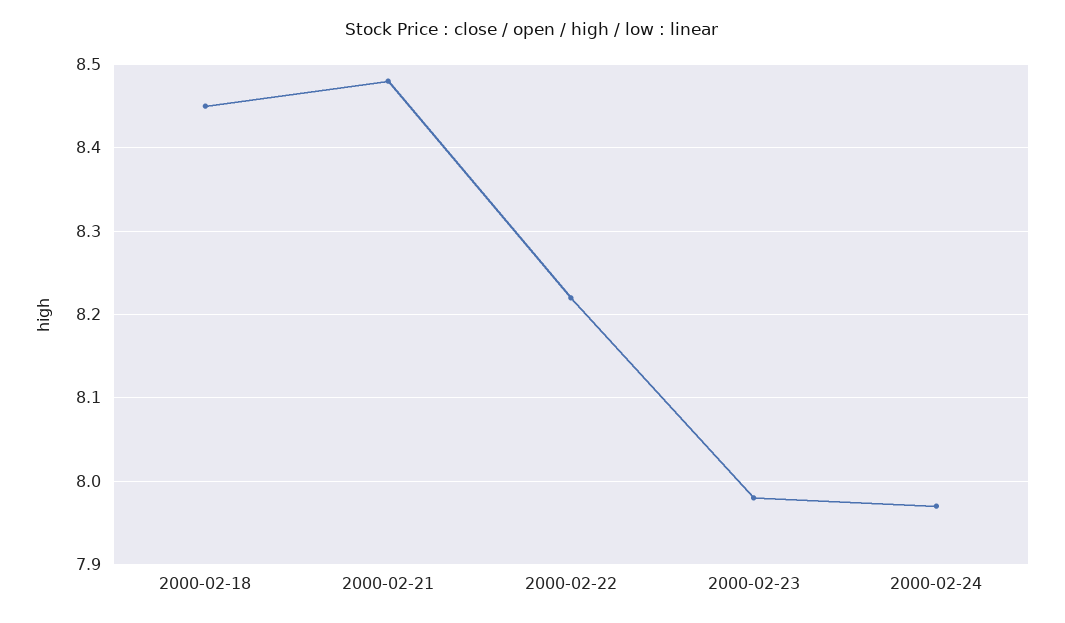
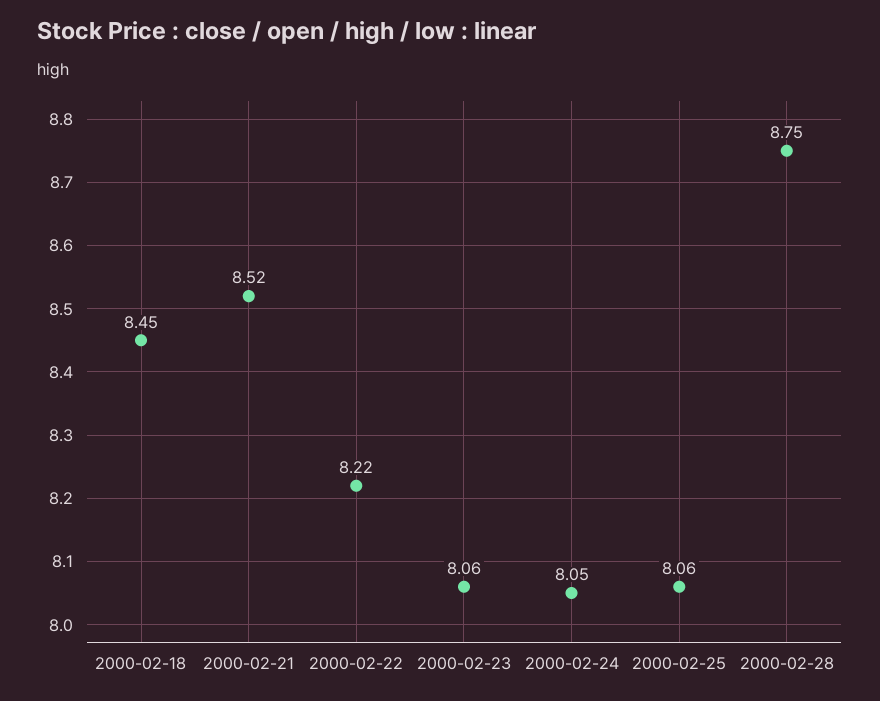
2000-02-21: 8.48 -> 8.52
2000-02-23: 7.98 -> 8.06
2000-02-24: 7.97 -> 8.05
2000-02-25: none -> 8.06
2000-02-28: none -> 8.75

